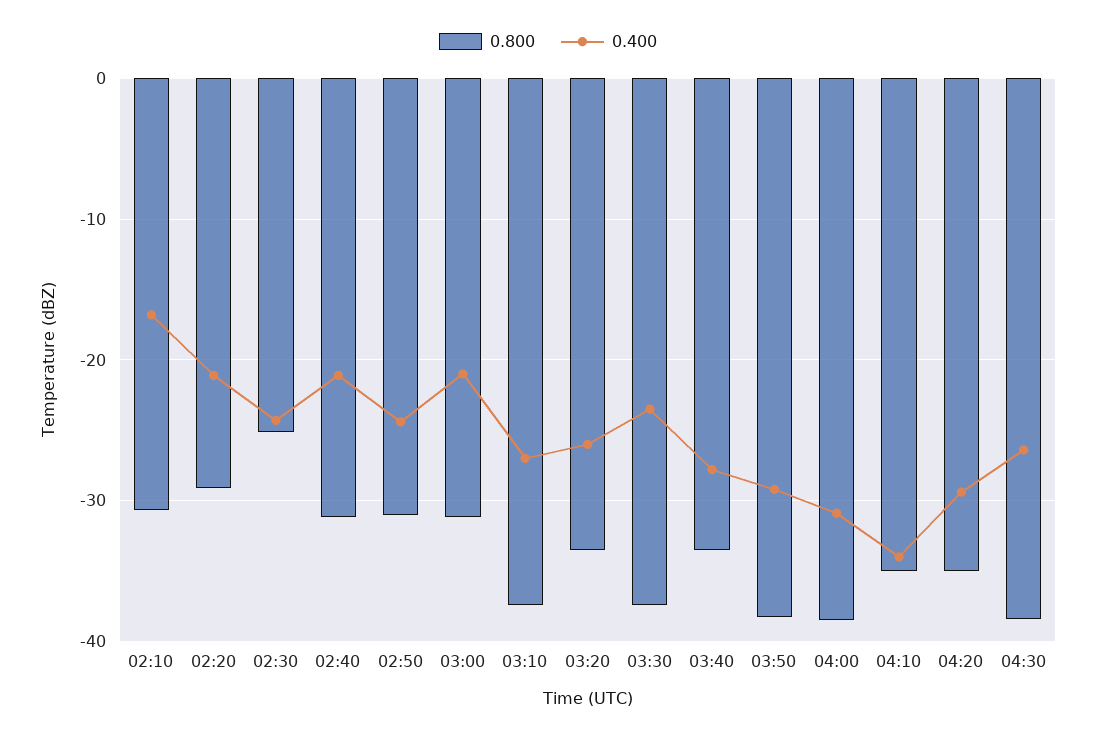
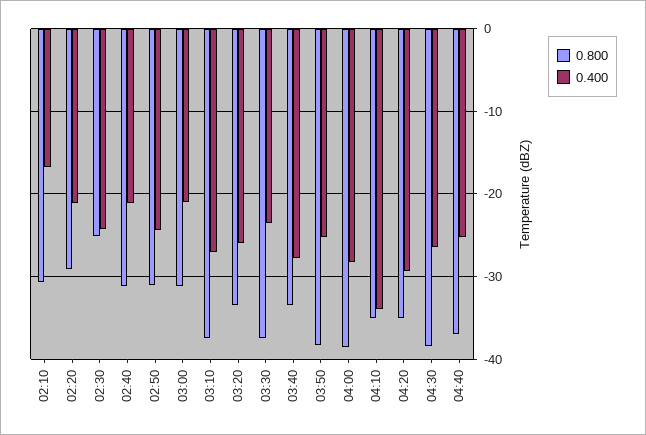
0.400, 03:50: -29 -> -25
0.400, 04:00: -31 -> -28
0.800, 04:40: none -> -37
0.400, 04:40: none -> -25

